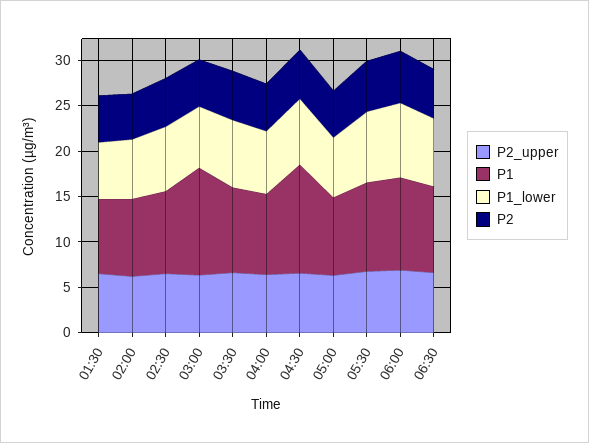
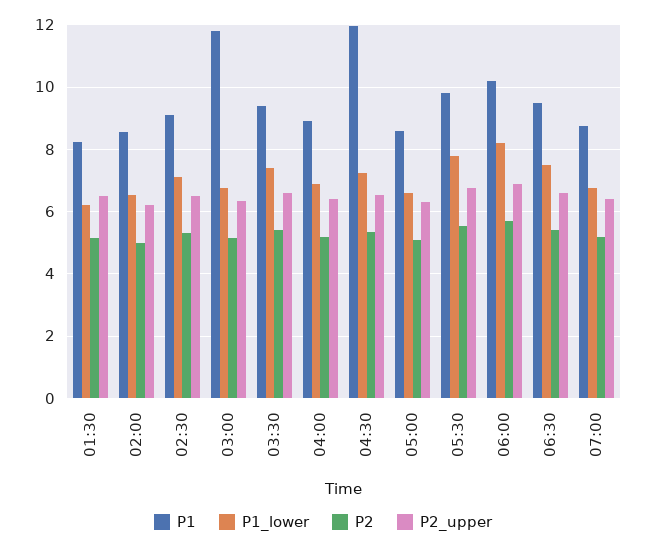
P1, 07:00: none -> 8.8
P1_lower, 07:00: none -> 6.8
P2, 07:00: none -> 5.2
P2_upper, 07:00: none -> 6.4

